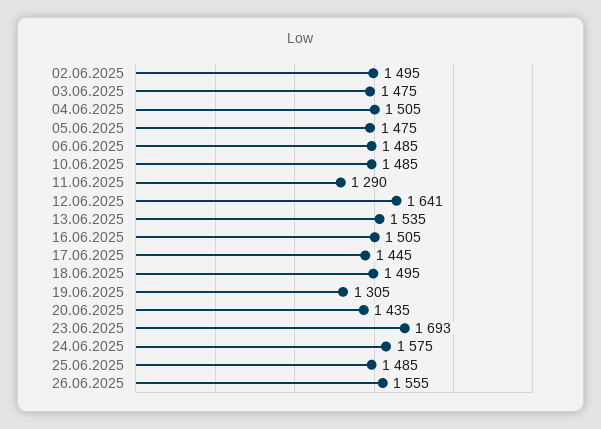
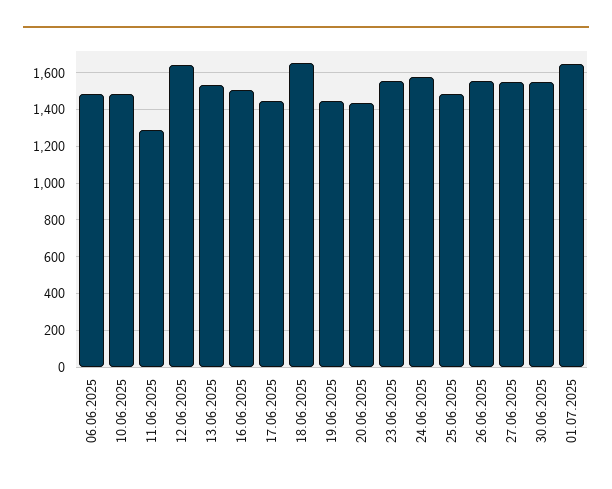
02.06.2025: 1495 -> none
03.06.2025: 1475 -> none
04.06.2025: 1505 -> none
05.06.2025: 1475 -> none
18.06.2025: 1495 -> 1650
19.06.2025: 1305 -> 1450
23.06.2025: 1693 -> 1550
27.06.2025: none -> 1550
30.06.2025: none -> 1550
01.07.2025: none -> 1650

